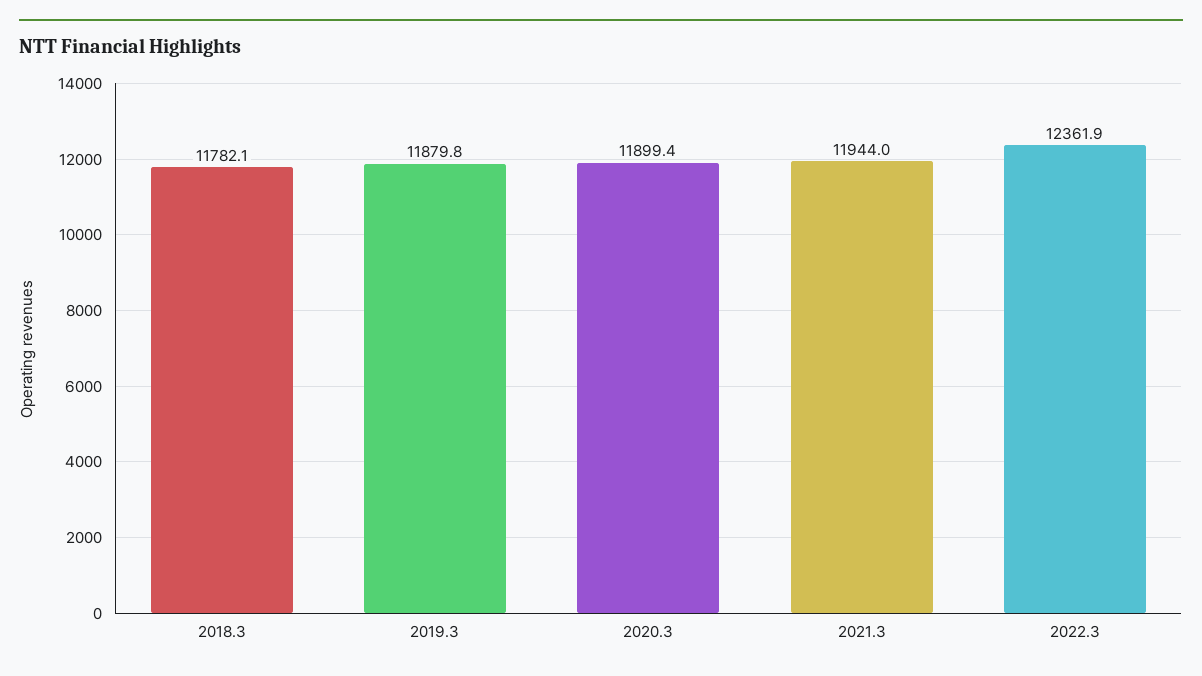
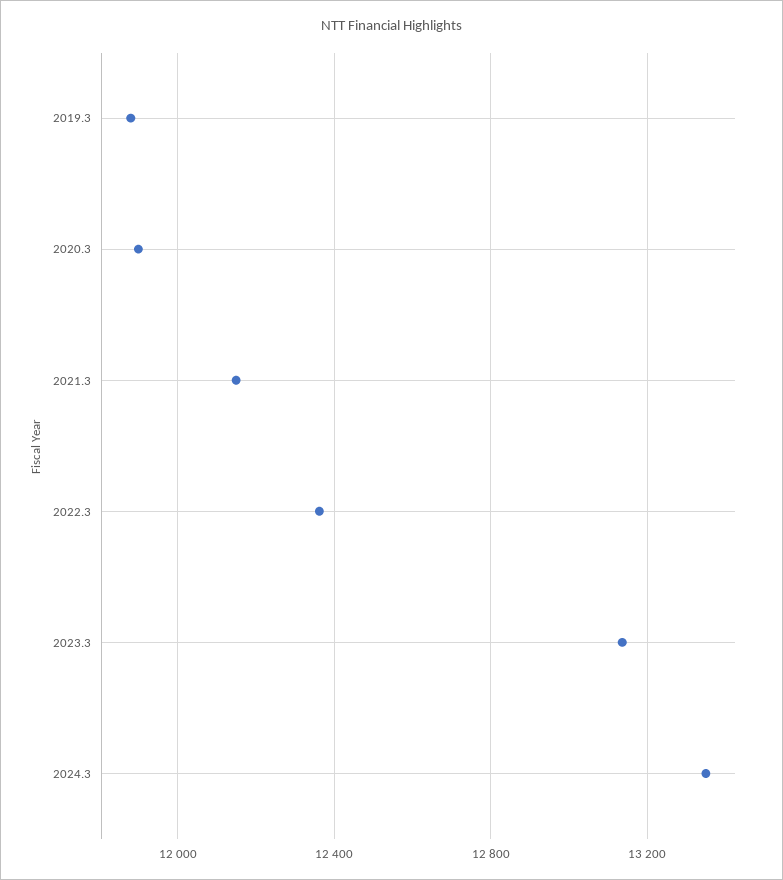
2018.3: 11782.1 -> none
2021.3: 11944 -> 12150
2023.3: none -> 13150
2024.3: none -> 13350

